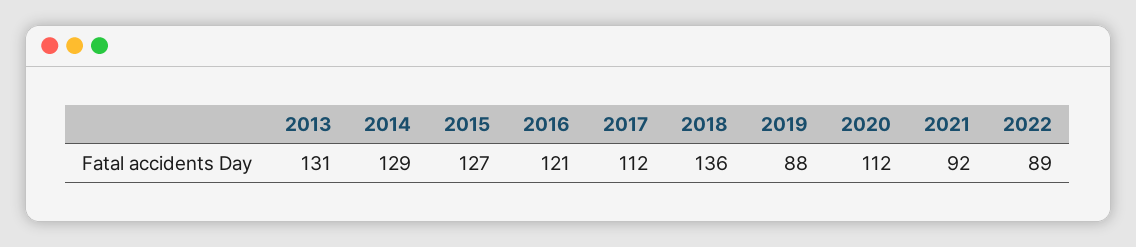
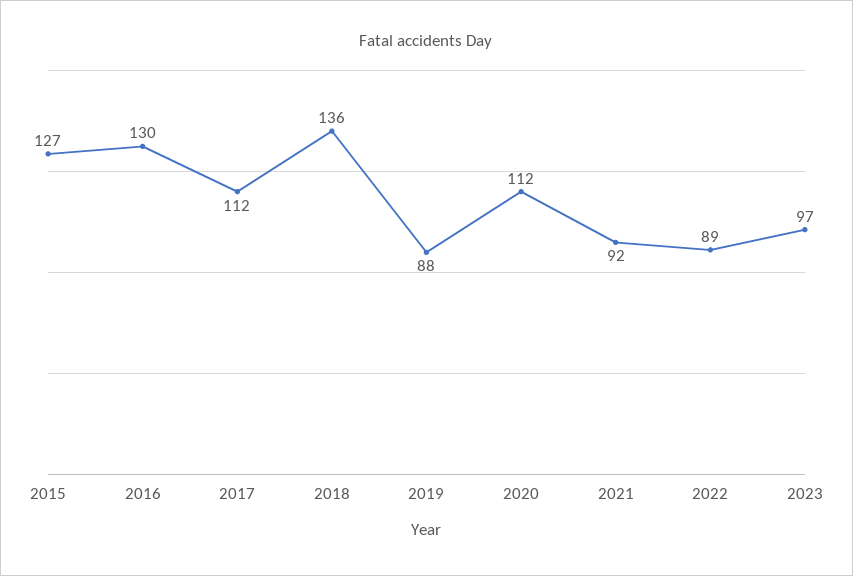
2013: 131 -> none
2014: 129 -> none
2016: 121 -> 130
2023: none -> 97

